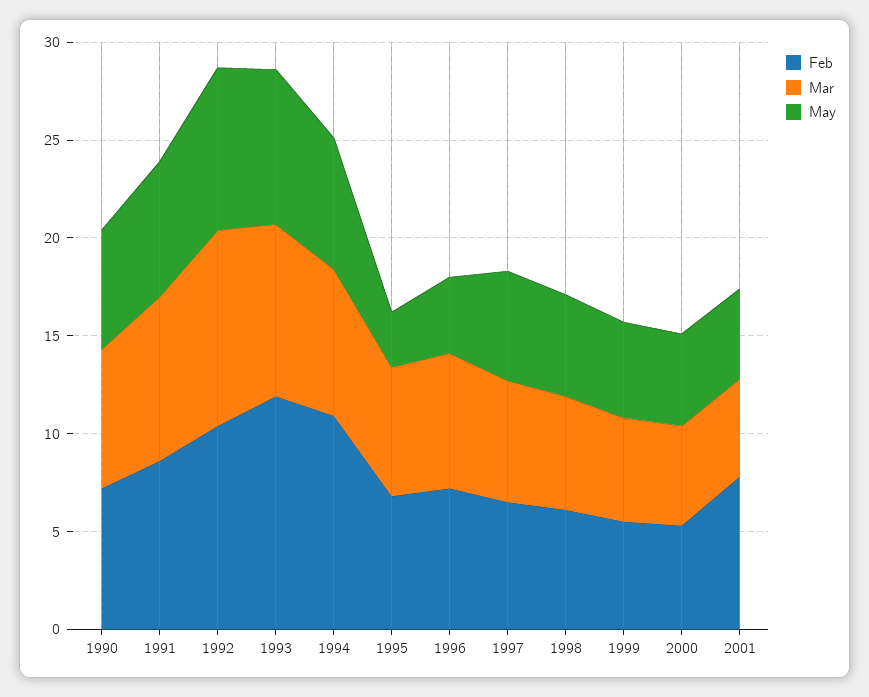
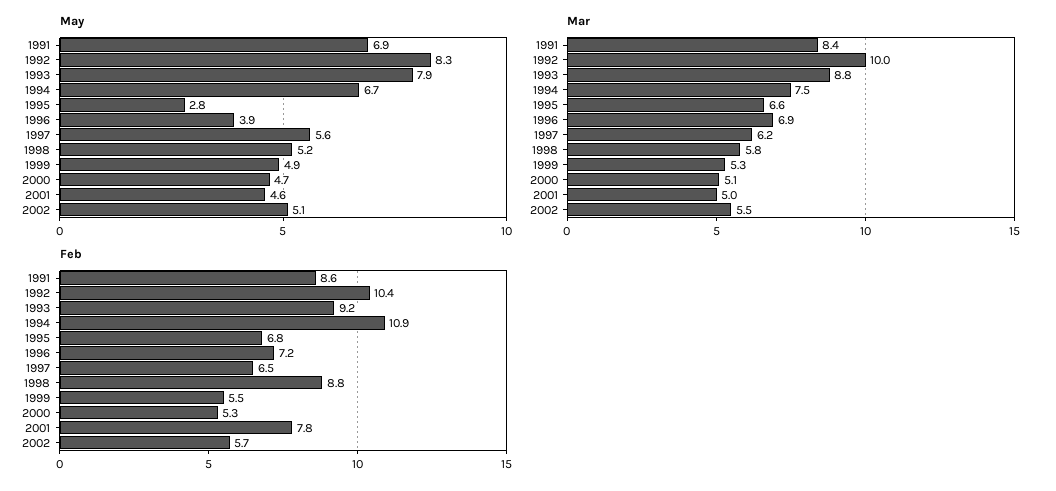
Feb, 1990: 7 -> none
Mar, 1990: 7 -> none
May, 1990: 6 -> none
Feb, 1993: 12 -> 9.2
Feb, 1998: 6 -> 8.8
May, 2002: none -> 5.1
Mar, 2002: none -> 5.5
Feb, 2002: none -> 5.7

